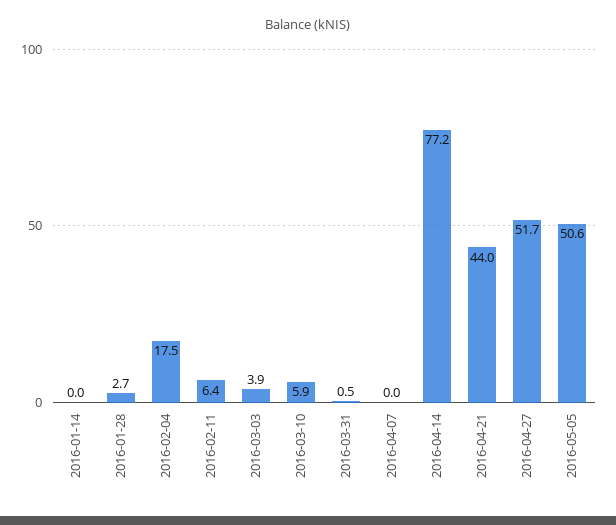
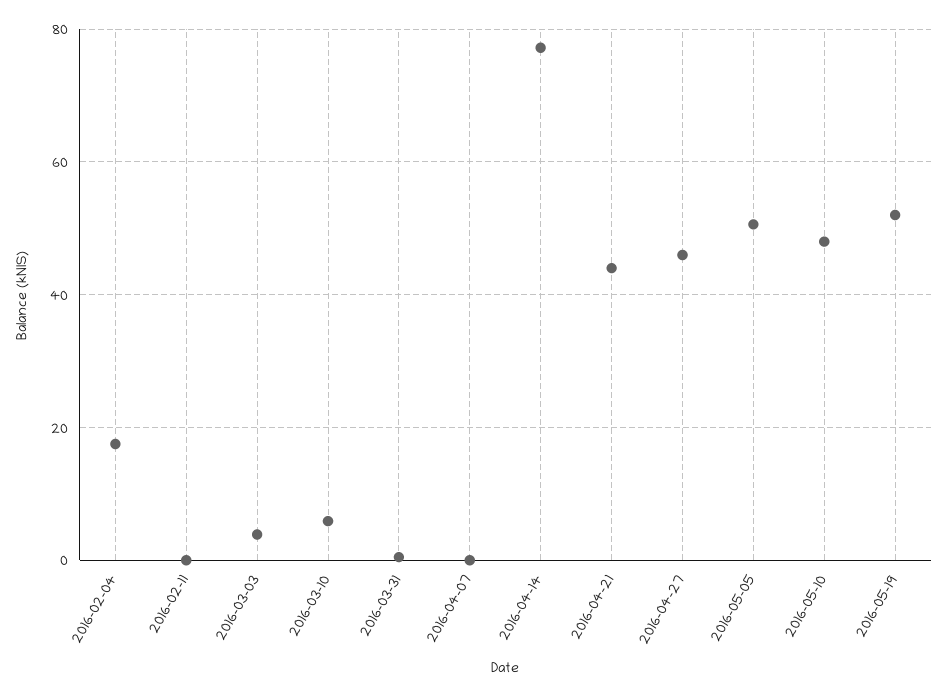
2016-01-14: 0 -> none
2016-01-28: 2.7 -> none
2016-02-11: 6.4 -> 0
2016-04-27: 51.7 -> 46
2016-05-10: none -> 48
2016-05-19: none -> 52

